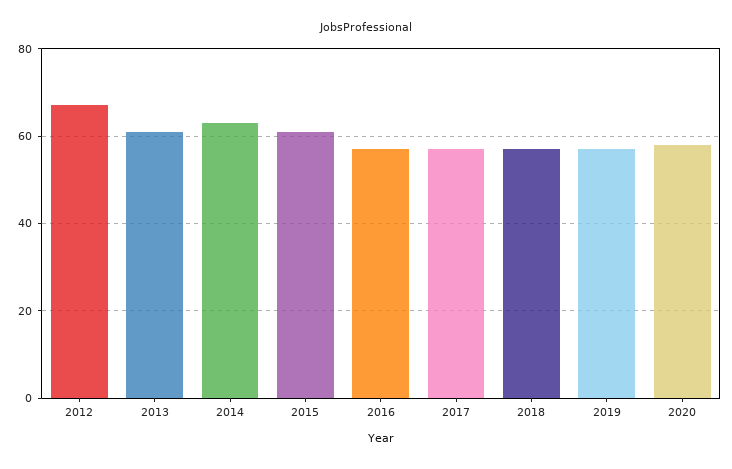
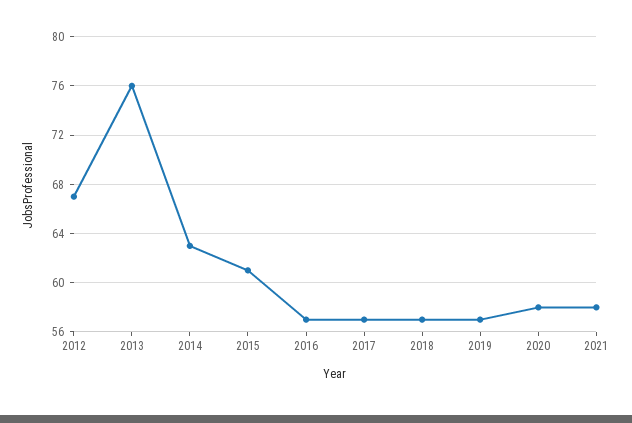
2013: 60 -> 76
2021: none -> 58

